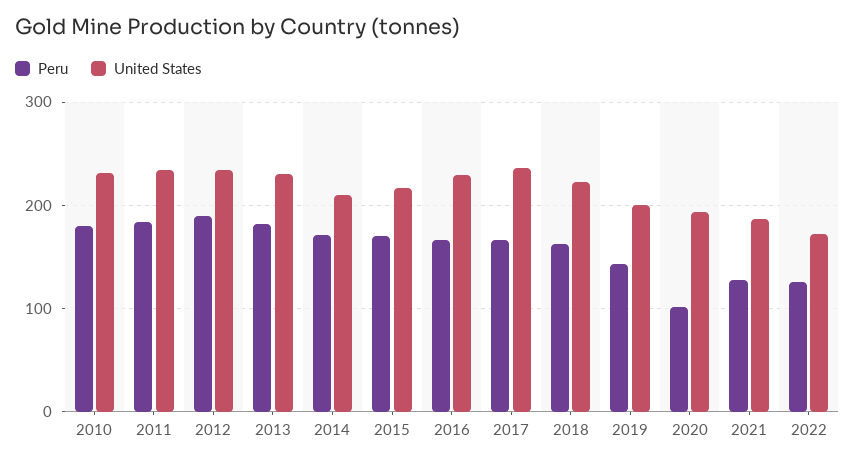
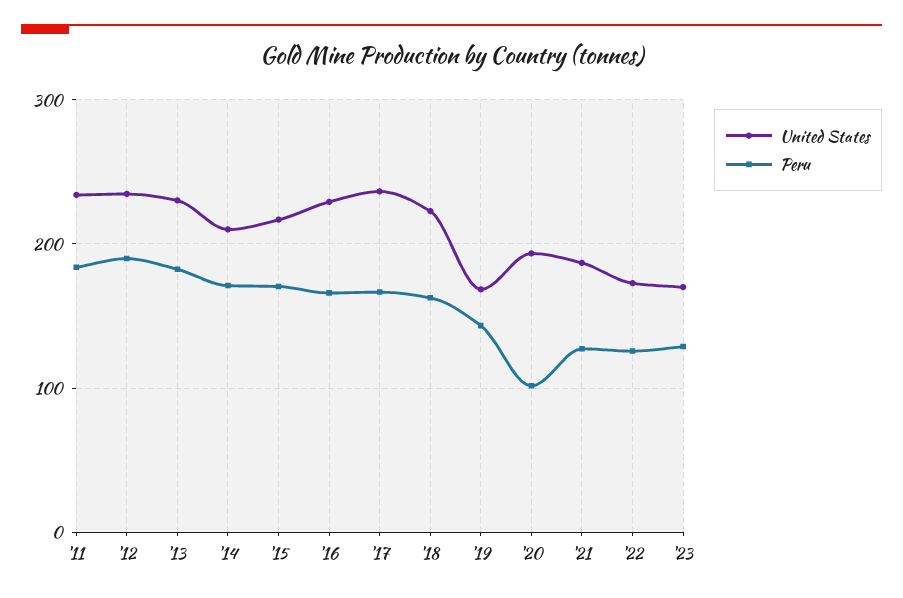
Peru, 2010: 180 -> none
United States, 2010: 230 -> none
United States, 2019: 200 -> 170
United States, '23: none -> 170
Peru, '23: none -> 130

